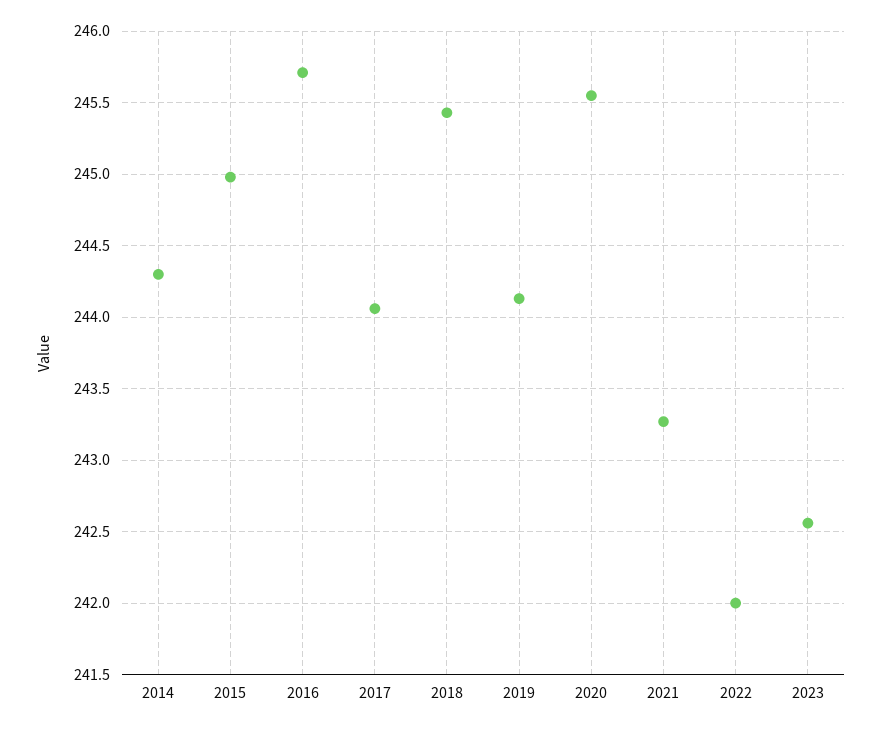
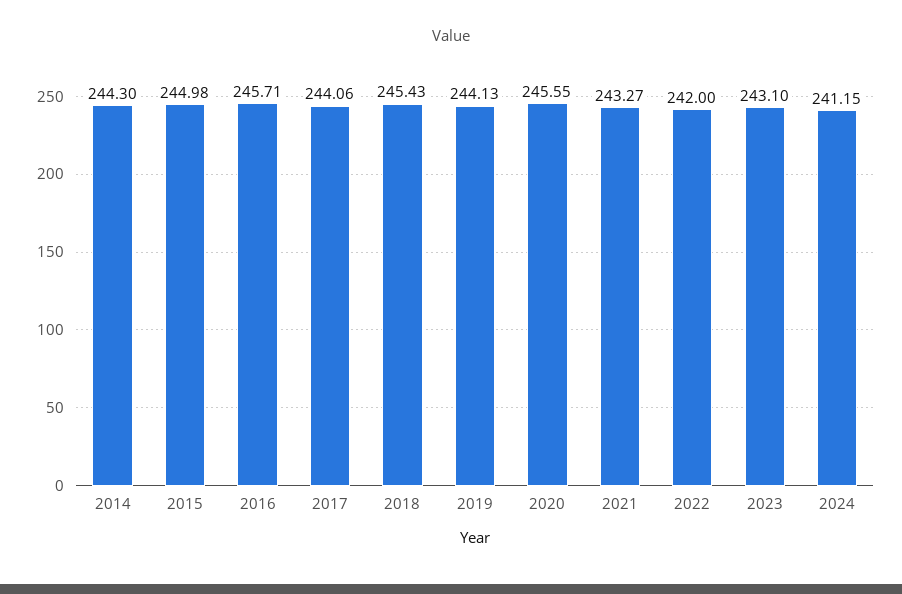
2023: 242.55 -> 243.1
2024: none -> 241.15

